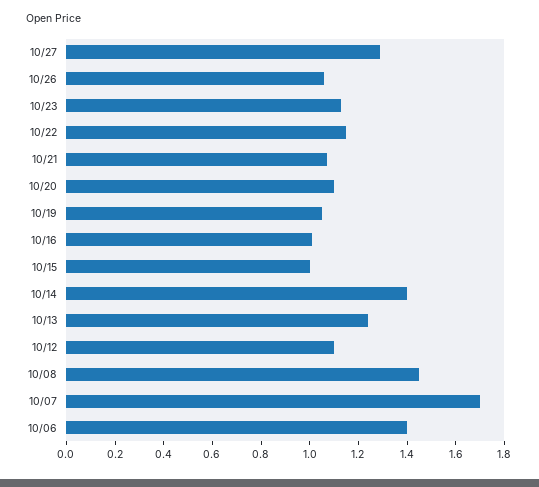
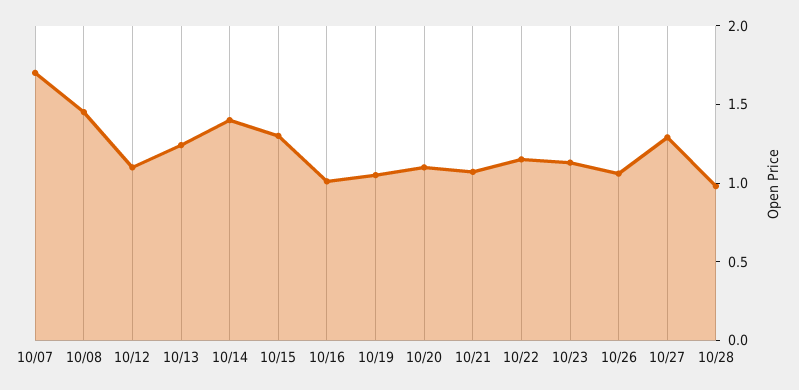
10/15: 1 -> 1.3
10/06: 1.4 -> none
10/28: none -> 1

